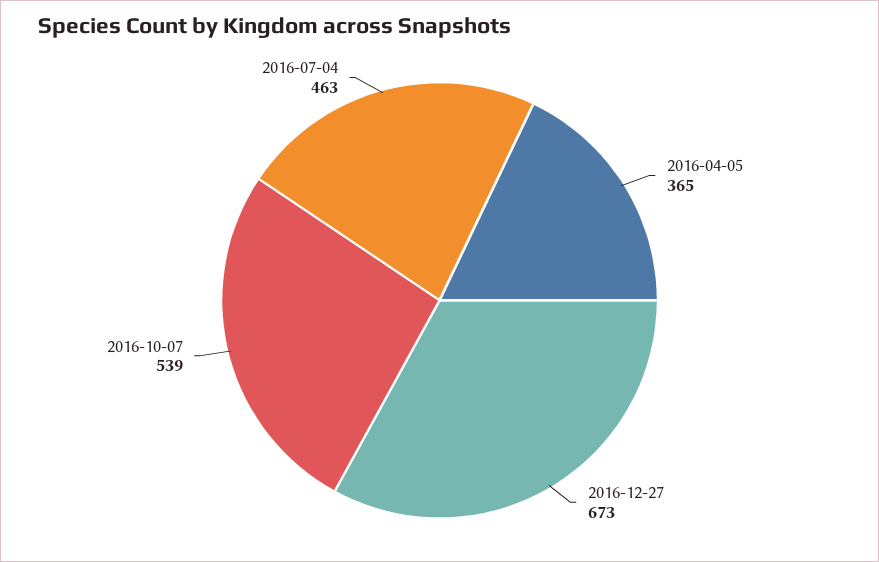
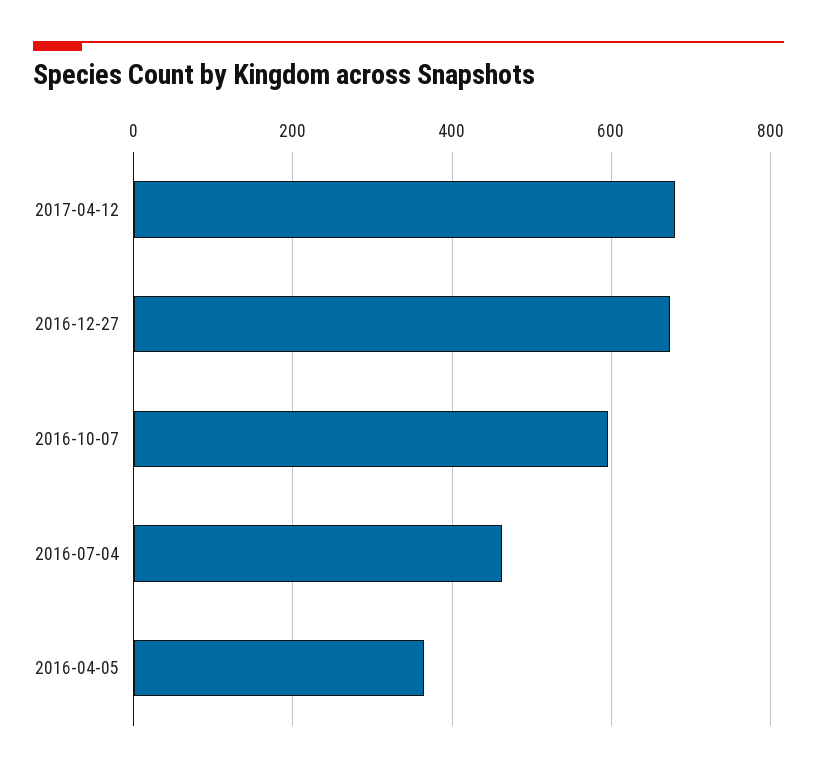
2016-10-07: 539 -> 600
2017-04-12: none -> 680

